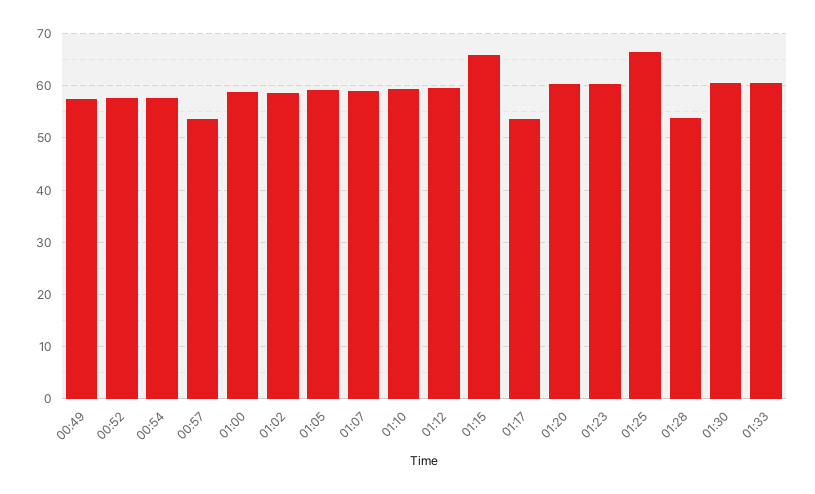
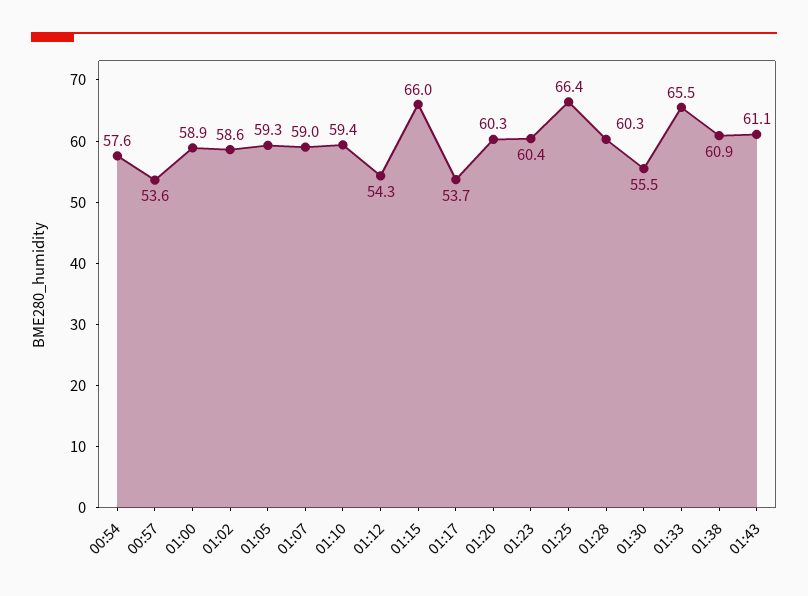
00:49: 58 -> none
00:52: 58 -> none
01:12: 60 -> 54.3
01:28: 54 -> 60.3
01:30: 60 -> 55.5
01:33: 60 -> 65.5
01:38: none -> 60.9
01:43: none -> 61.1

